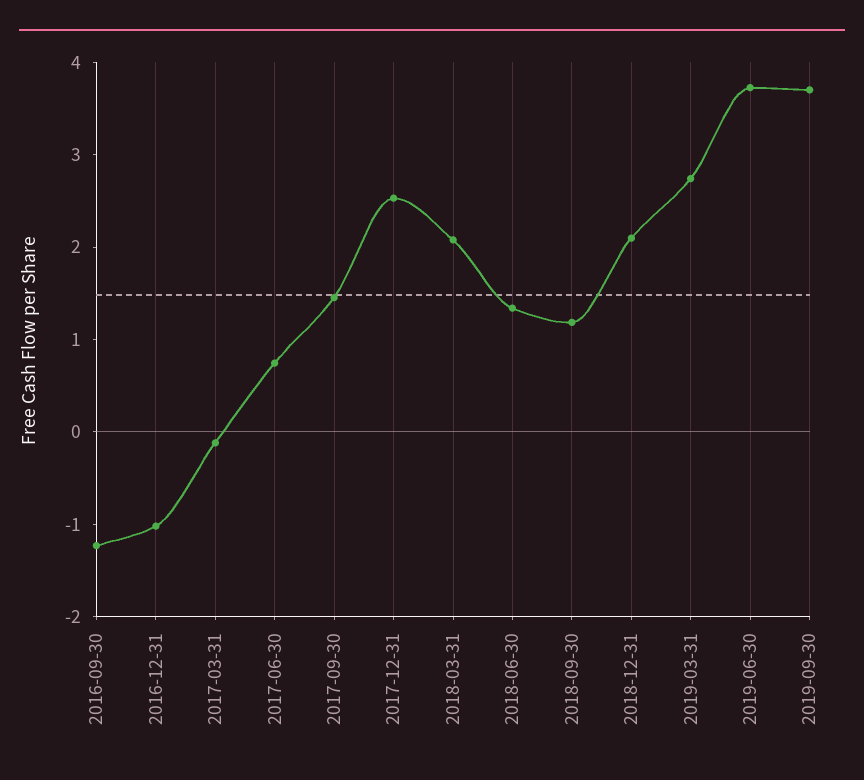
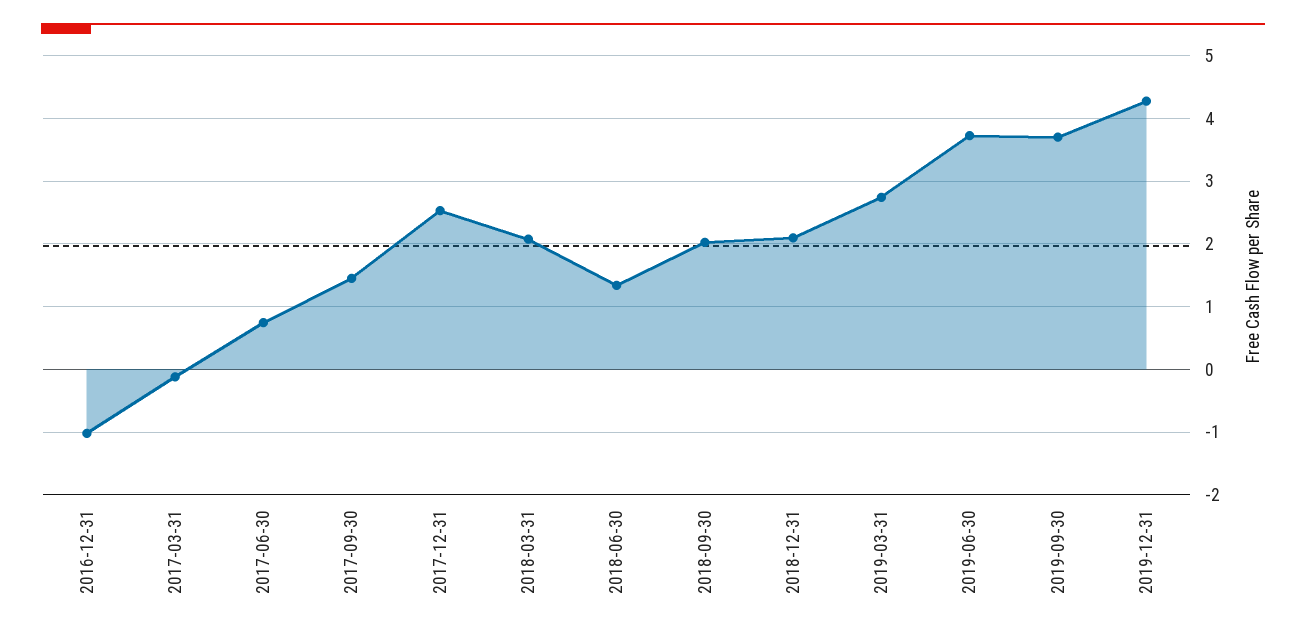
2016-09-30: -1.2 -> none
2018-09-30: 1.2 -> 2
2019-12-31: none -> 4.3

